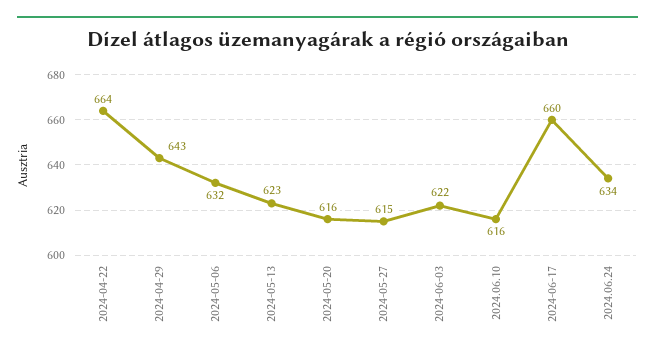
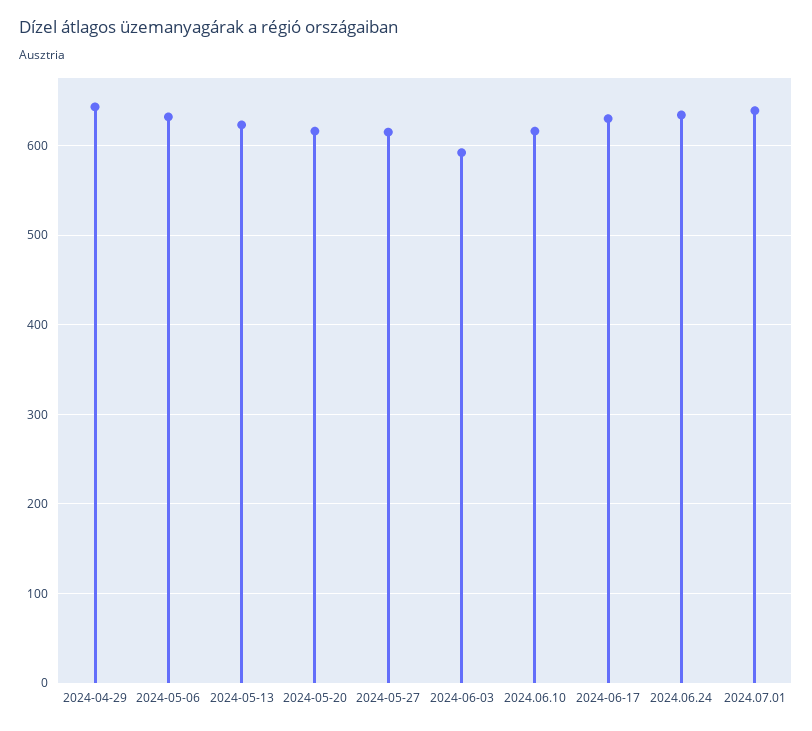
2024-04-22: 664 -> none
2024-06-03: 622 -> 590
2024-06-17: 660 -> 630
2024.07.01: none -> 640

